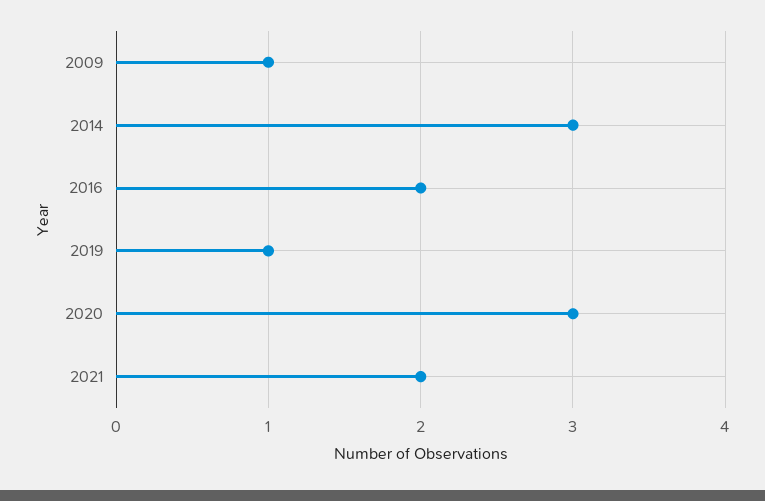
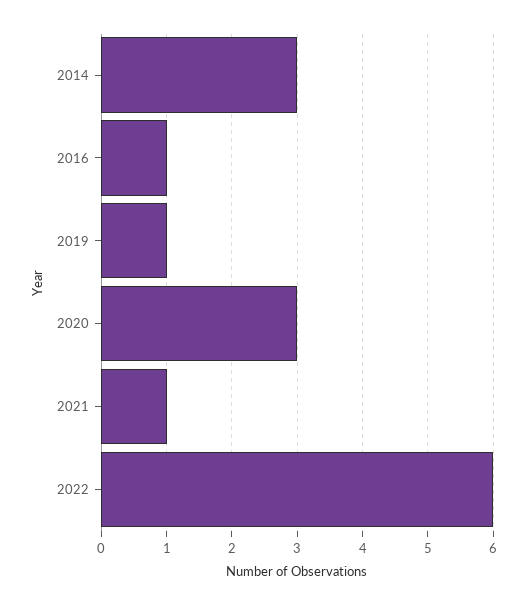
2009: 1 -> none
2016: 2 -> 1
2021: 2 -> 1
2022: none -> 6

